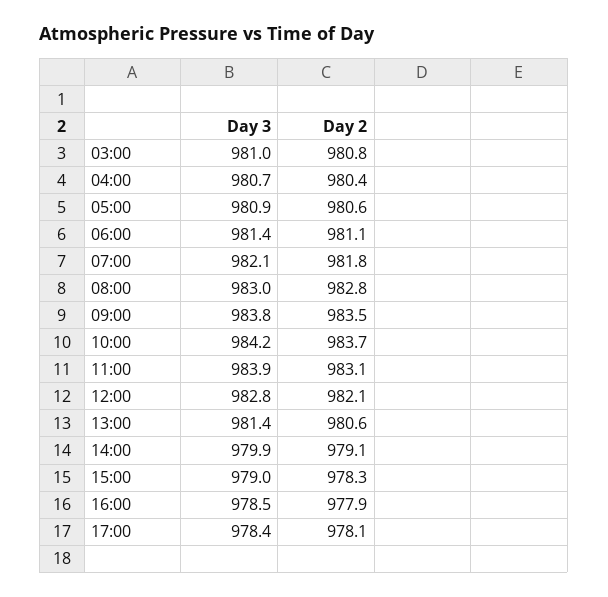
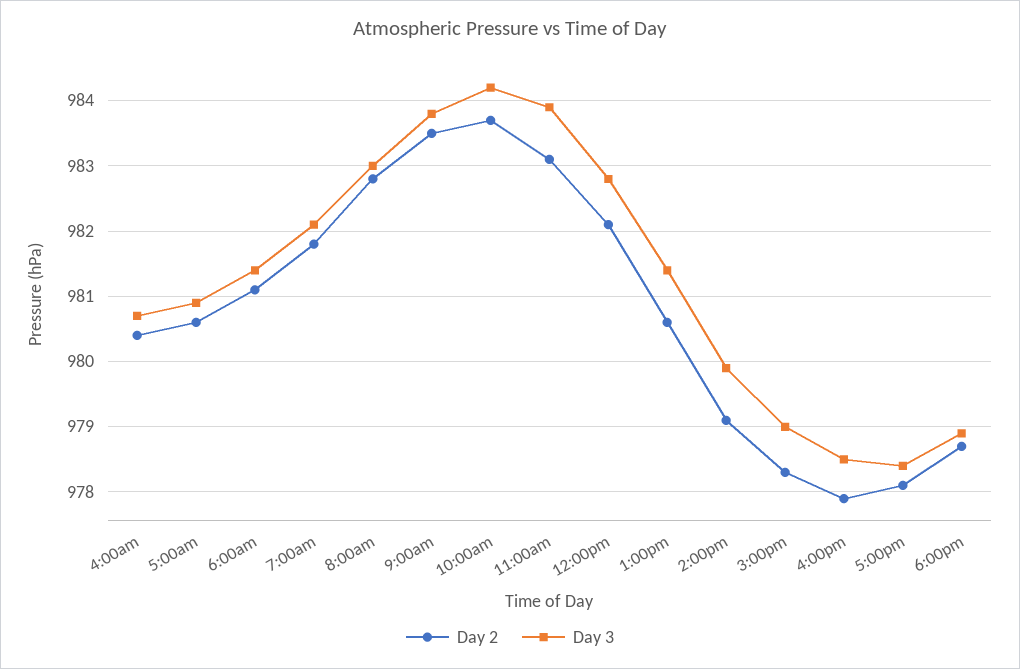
Day 3, 03:00: 981 -> none
Day 2, 03:00: 980.8 -> none
Day 2, 6:00pm: none -> 978.7
Day 3, 6:00pm: none -> 978.9

